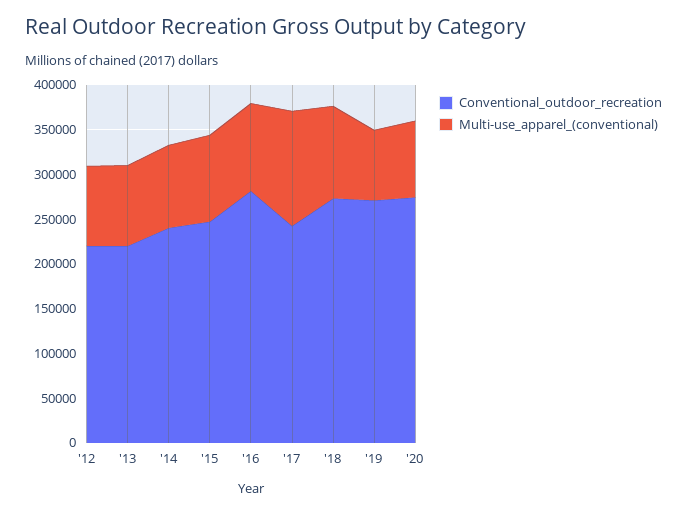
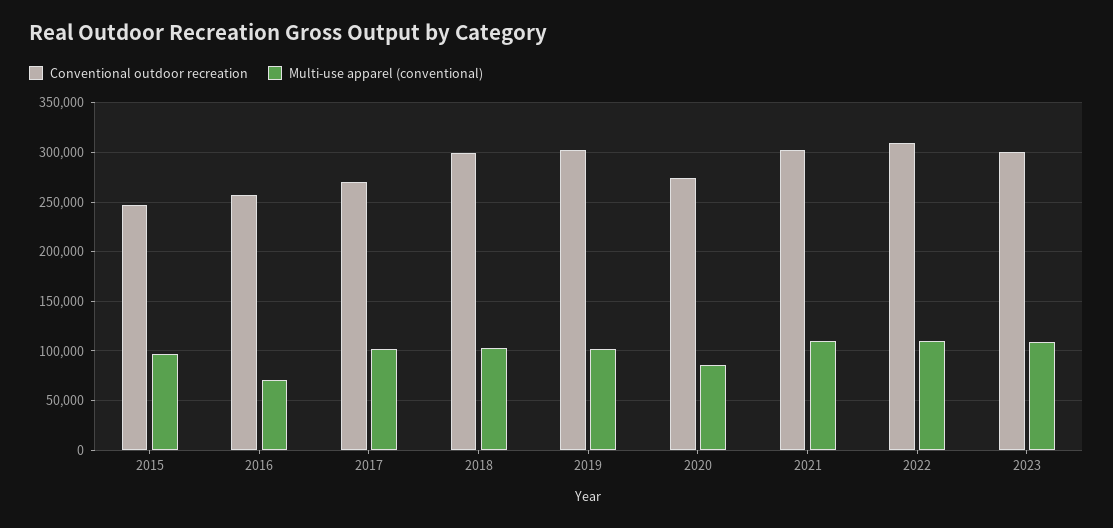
Conventional_outdoor_recreation, '12: 220000 -> none
Multi-use_apparel_(conventional), '12: 90000 -> none
Conventional_outdoor_recreation, '13: 220000 -> none
Multi-use_apparel_(conventional), '13: 90000 -> none
Conventional_outdoor_recreation, '14: 240000 -> none
Multi-use_apparel_(conventional), '14: 90000 -> none
Conventional_outdoor_recreation, '16: 280000 -> 260000
Multi-use_apparel_(conventional), '16: 100000 -> 70000
Conventional_outdoor_recreation, '17: 240000 -> 270000
Multi-use_apparel_(conventional), '17: 130000 -> 100000
Conventional_outdoor_recreation, '18: 270000 -> 300000
Conventional_outdoor_recreation, '19: 270000 -> 300000
Multi-use_apparel_(conventional), '19: 80000 -> 100000
Conventional_outdoor_recreation, 2021: none -> 300000
Multi-use_apparel_(conventional), 2021: none -> 110000
Conventional_outdoor_recreation, 2022: none -> 310000
Multi-use_apparel_(conventional), 2022: none -> 110000
Conventional_outdoor_recreation, 2023: none -> 300000
Multi-use_apparel_(conventional), 2023: none -> 110000

